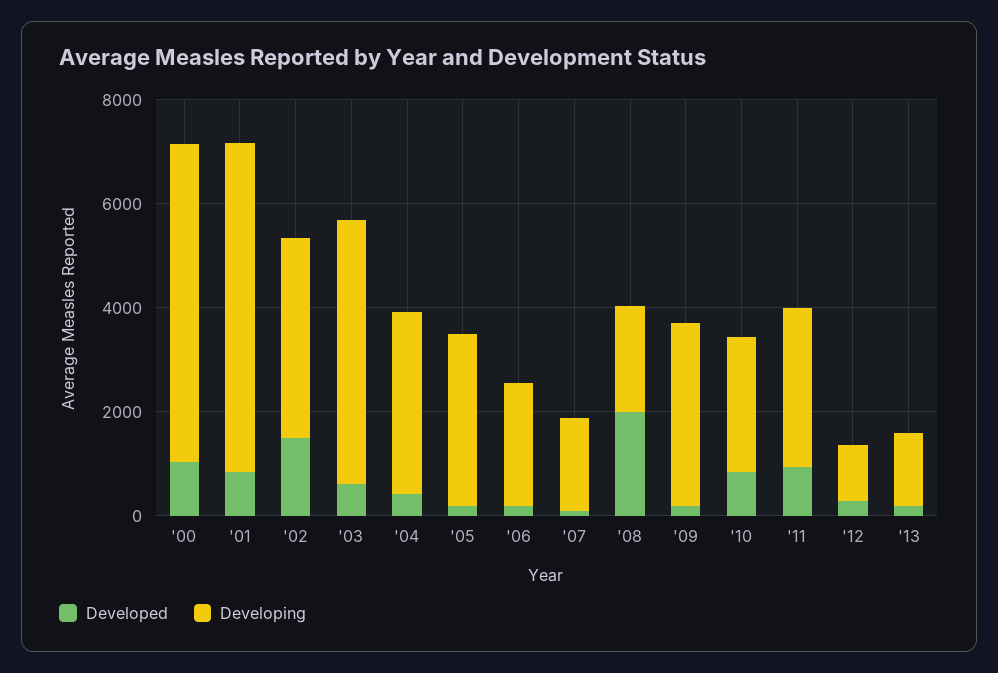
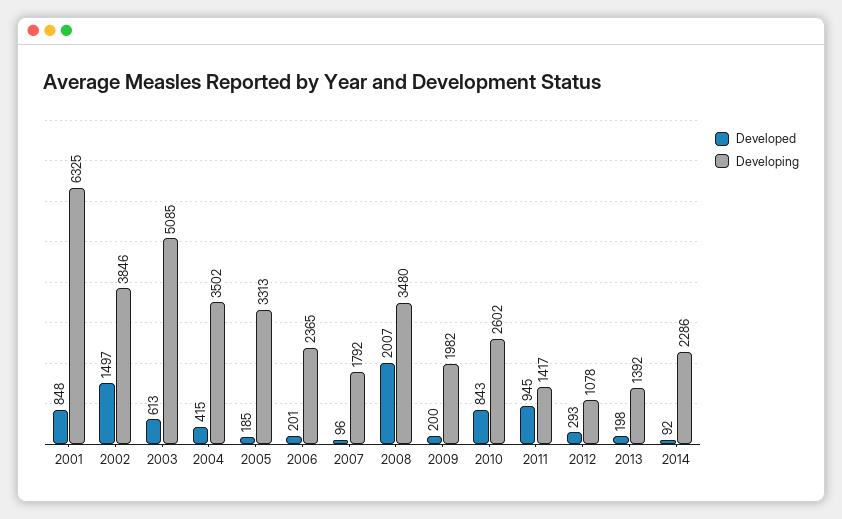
Developed, '00: 1000 -> none
Developing, '00: 6000 -> none
Developing, '08: 2000 -> 3480
Developing, '09: 3500 -> 1982
Developing, '11: 3000 -> 1417
Developed, 2014: none -> 92
Developing, 2014: none -> 2286

